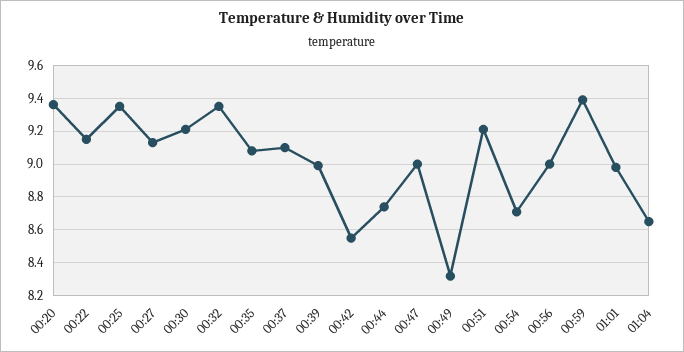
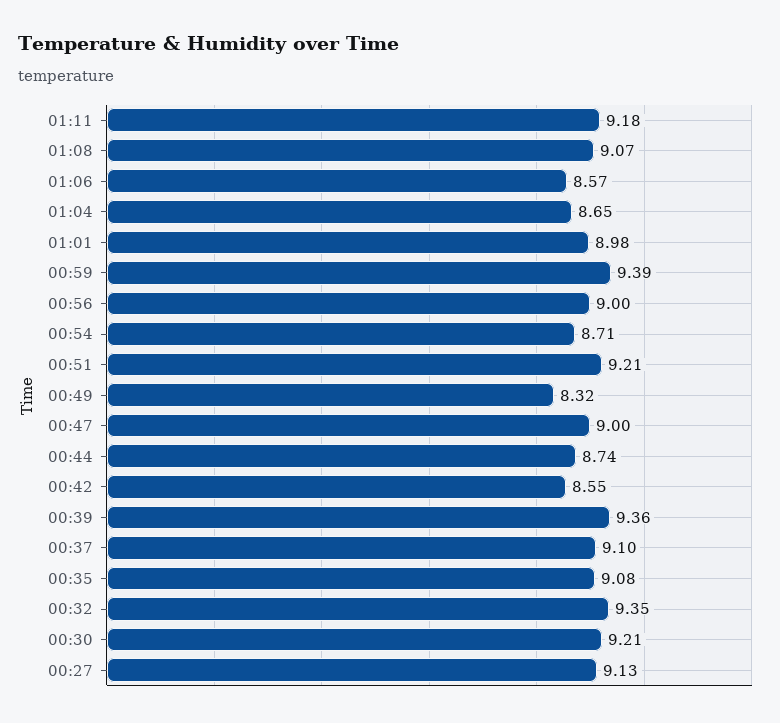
00:20: 9.35 -> none
00:22: 9.15 -> none
00:25: 9.35 -> none
00:39: 9 -> 9.36
01:11: none -> 9.18
01:08: none -> 9.07
01:06: none -> 8.57

